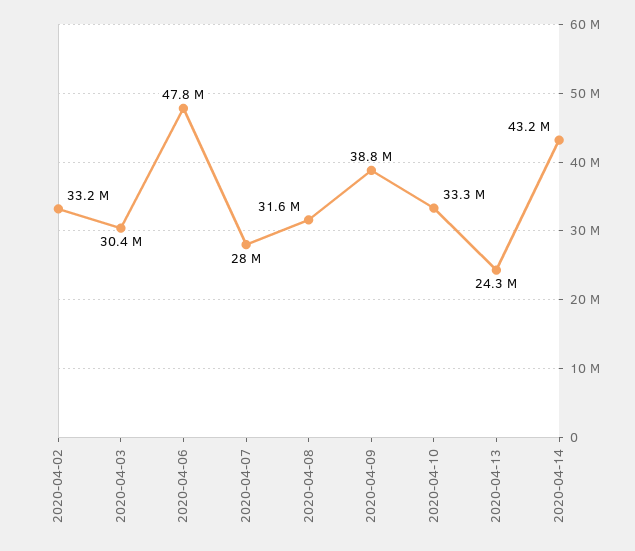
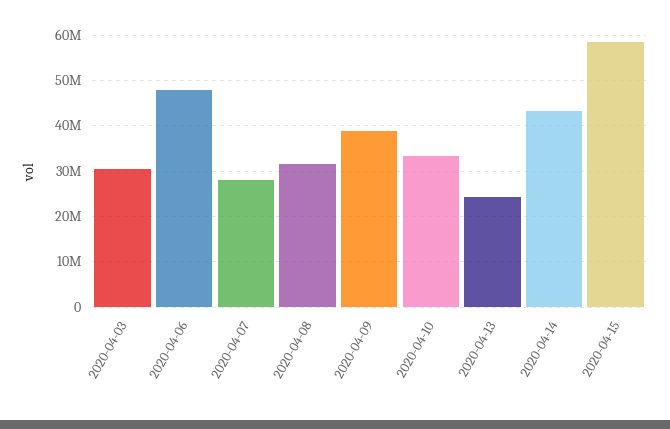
2020-04-02: 33200000 -> none
2020-04-15: none -> 58000000

